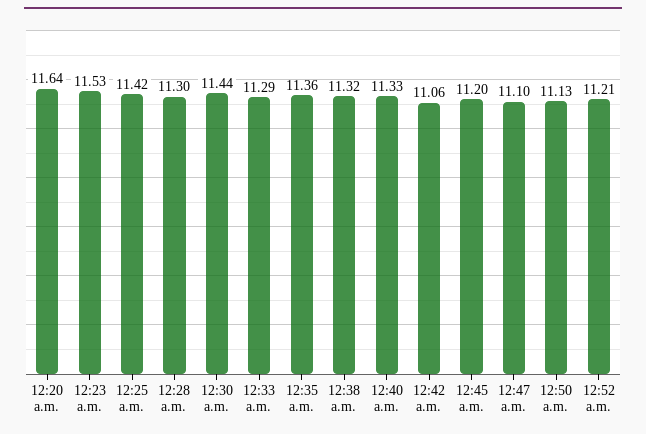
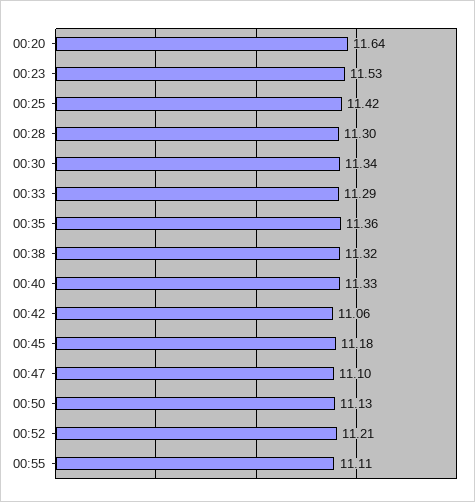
12:30 a.m.: 11.44 -> 11.34
12:45 a.m.: 11.2 -> 11.18
00:55: none -> 11.11

